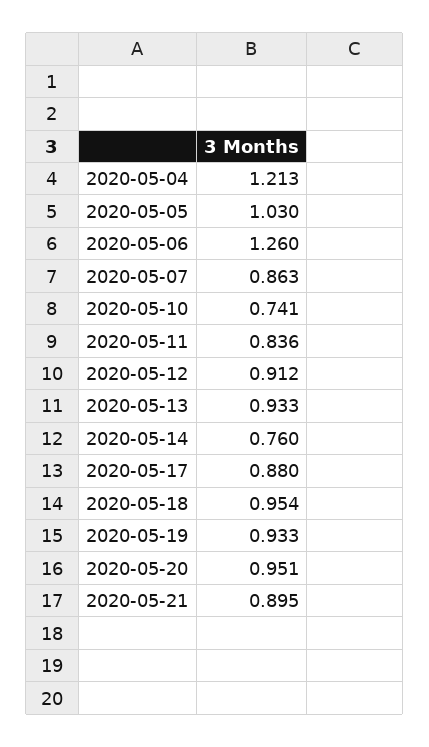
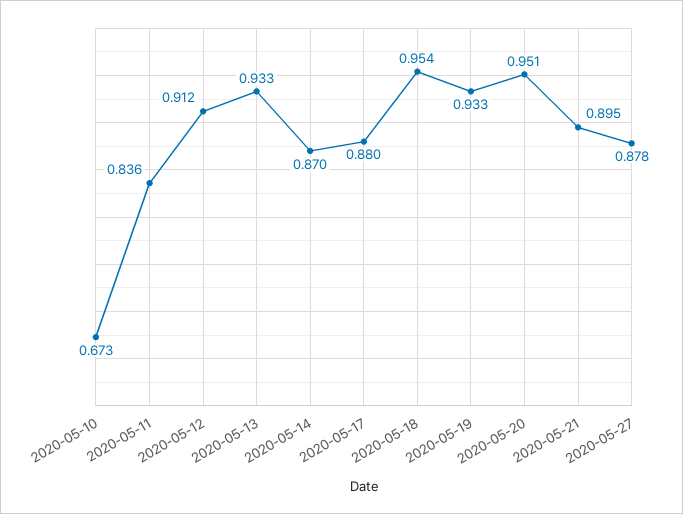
2020-05-04: 1.213 -> none
2020-05-05: 1.03 -> none
2020-05-06: 1.26 -> none
2020-05-07: 0.863 -> none
2020-05-10: 0.741 -> 0.673
2020-05-14: 0.76 -> 0.87
2020-05-27: none -> 0.878

